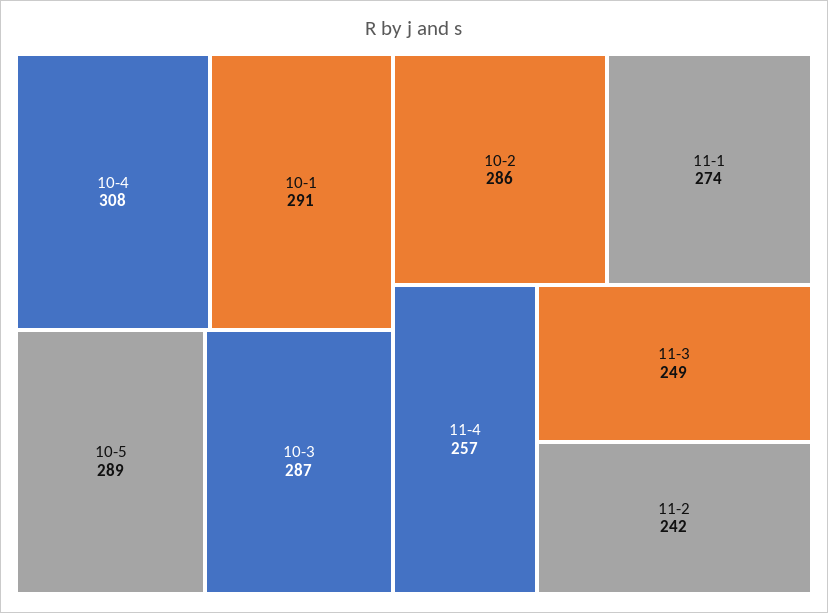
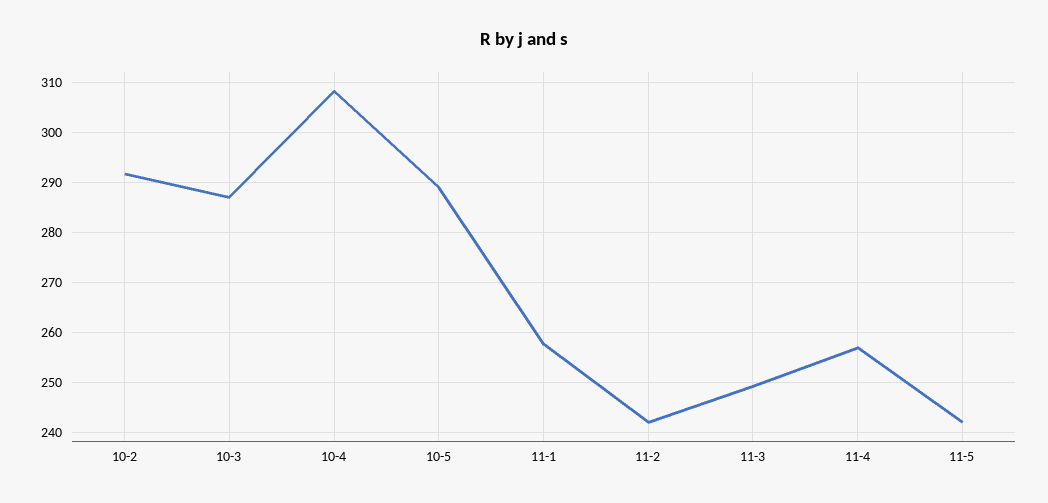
10-1: 291 -> none
10-2: 286 -> 292
11-1: 274 -> 258
11-5: none -> 242

